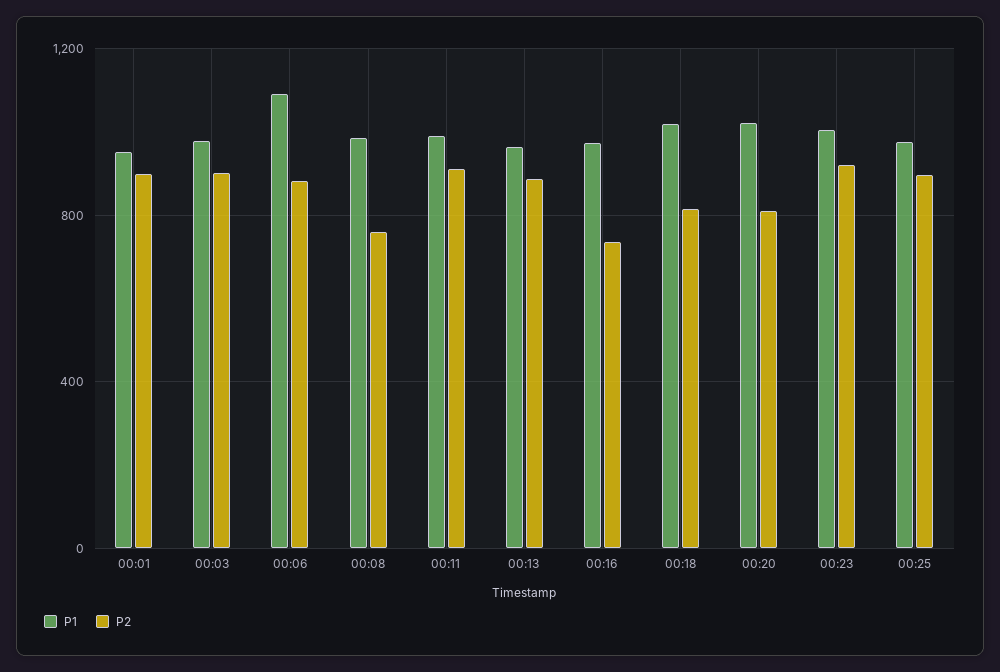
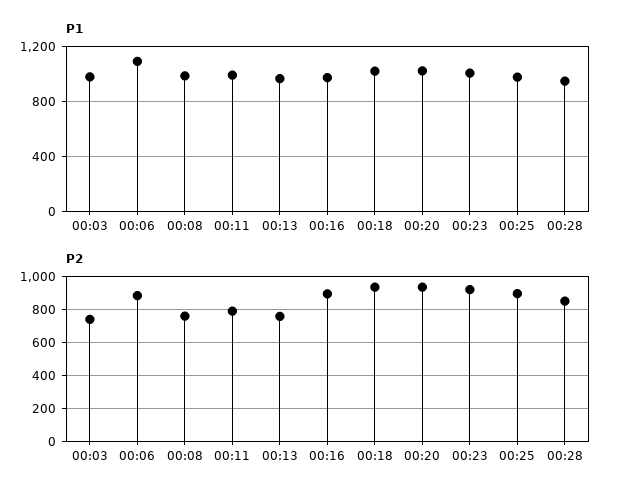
P1, 00:01: 950 -> none
P2, 00:01: 900 -> none
P2, 00:03: 900 -> 750
P2, 00:11: 900 -> 800
P2, 00:13: 900 -> 750
P2, 00:16: 750 -> 900
P2, 00:18: 800 -> 950
P2, 00:20: 800 -> 950
P1, 00:28: none -> 950
P2, 00:28: none -> 850

